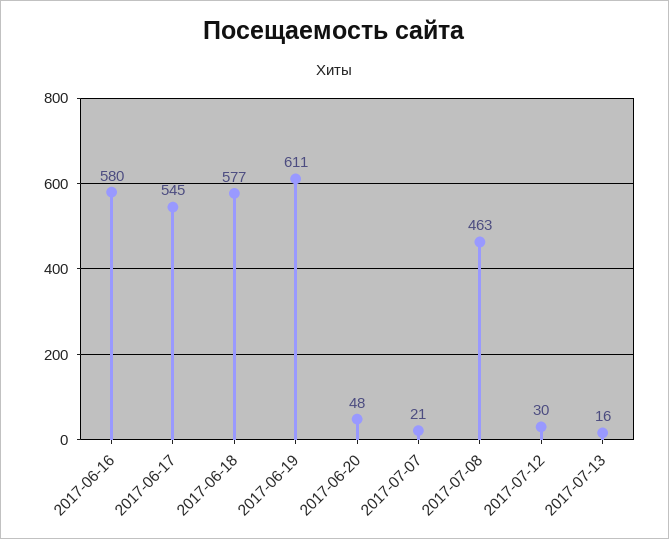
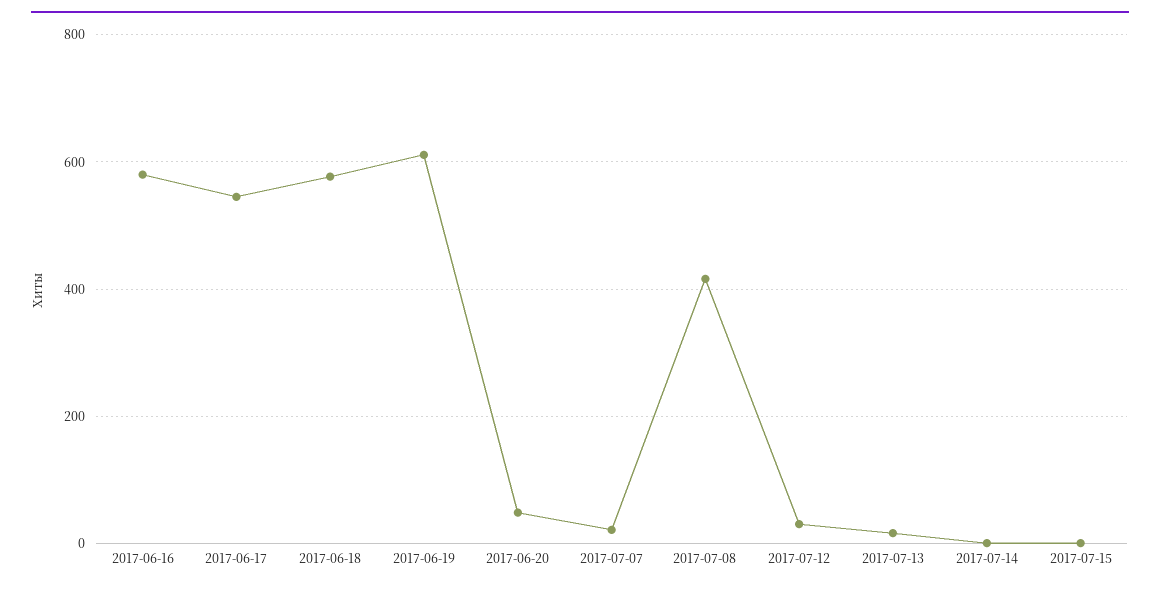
2017-07-08: 463 -> 420
2017-07-14: none -> 0
2017-07-15: none -> 0

